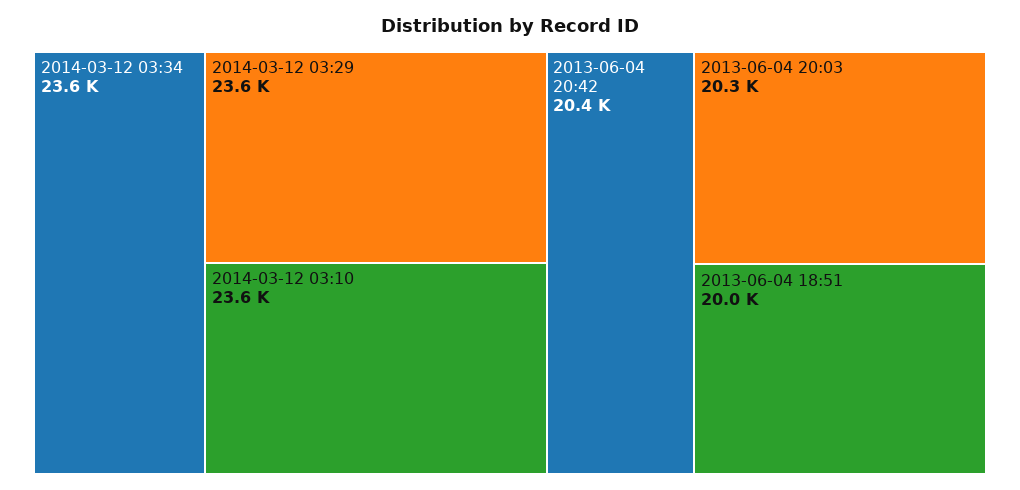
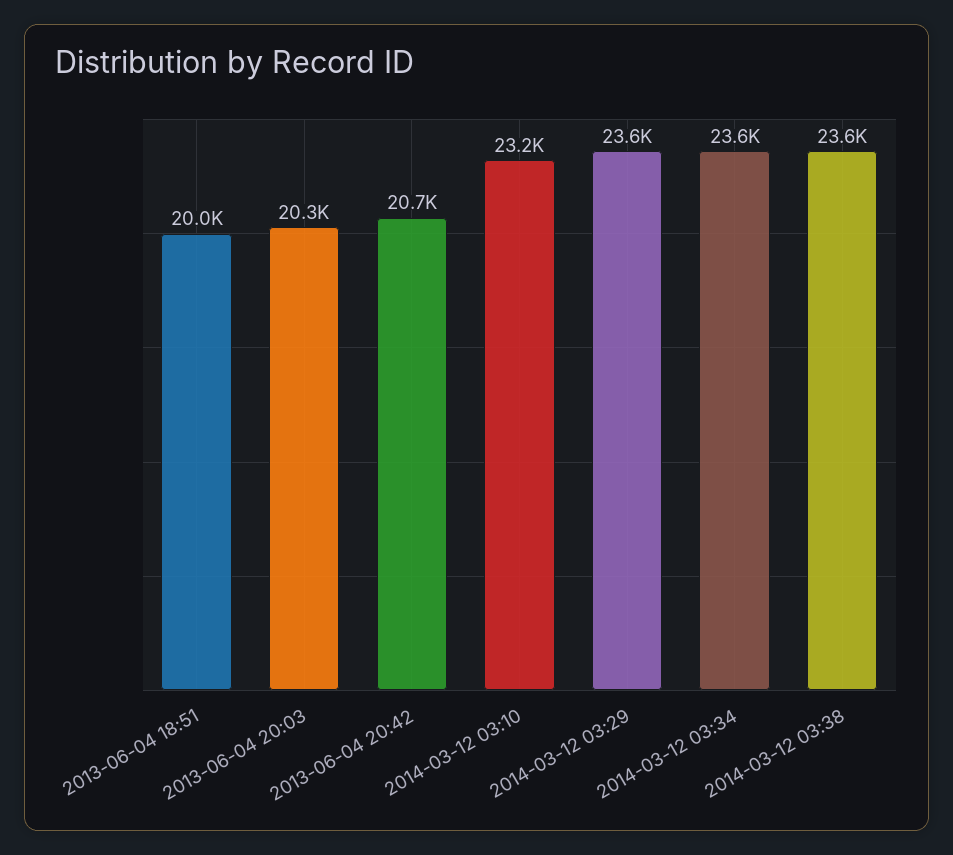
2014-03-12 03:10: 23600 -> 23200
2013-06-04 20:42: 20400 -> 20700
2014-03-12 03:38: none -> 23600

